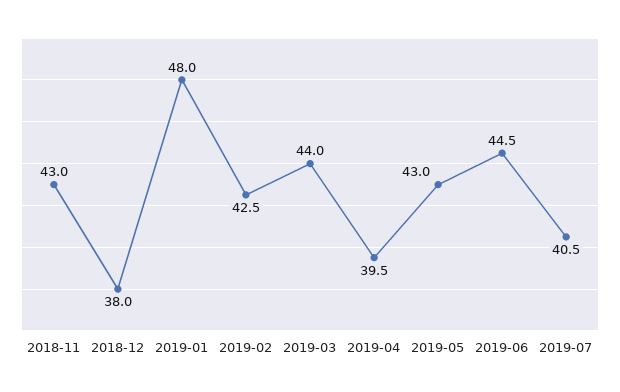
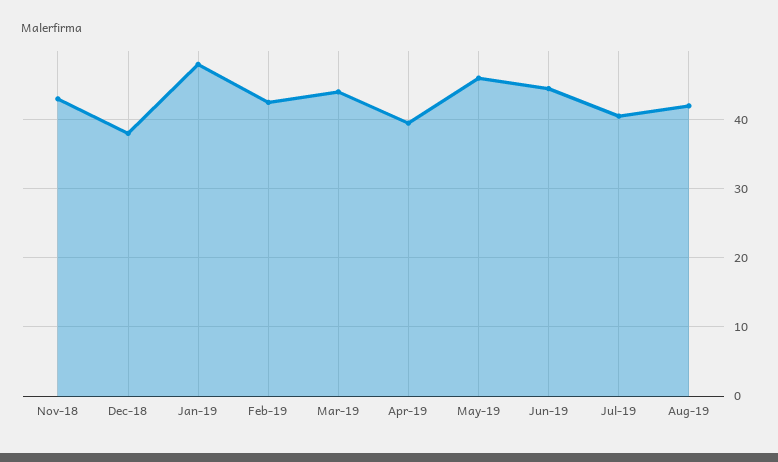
2019-05: 43 -> 46
Aug-19: none -> 42

